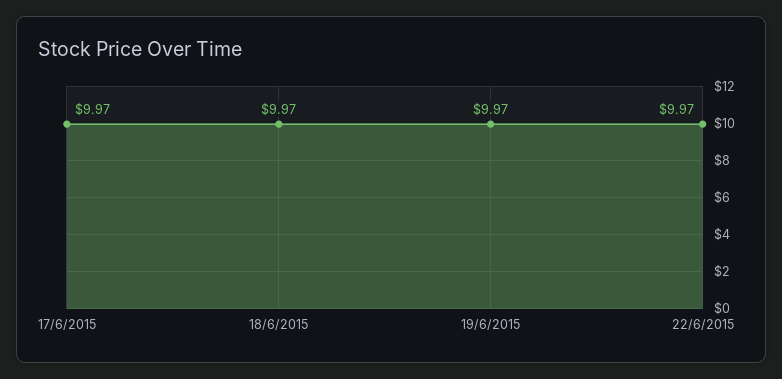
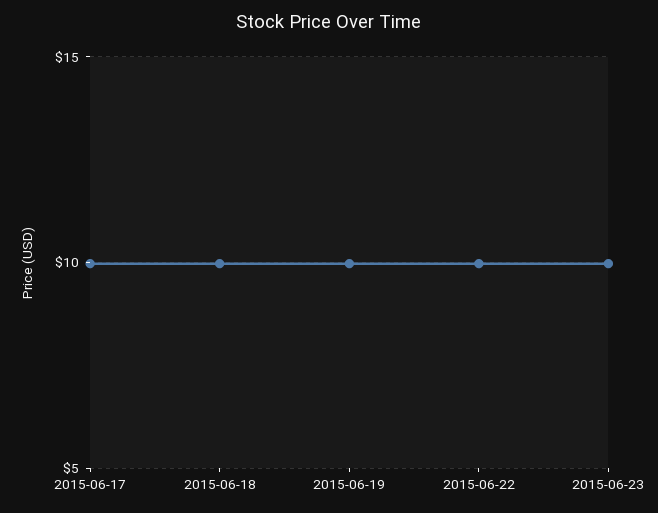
2015-06-23: none -> 10

